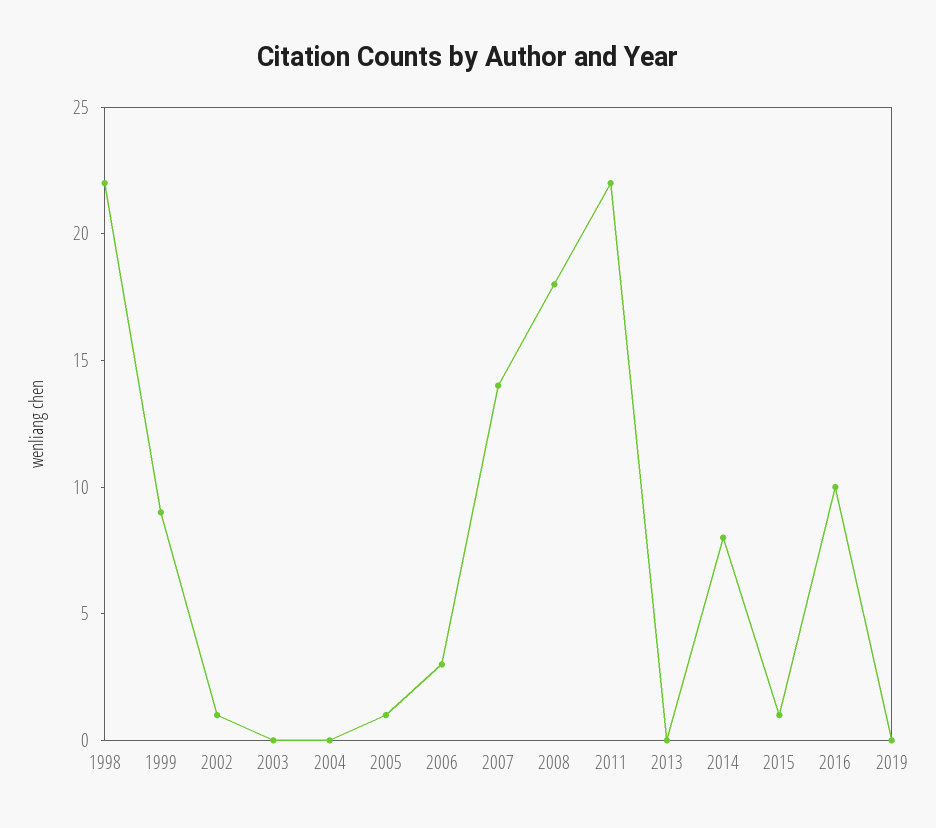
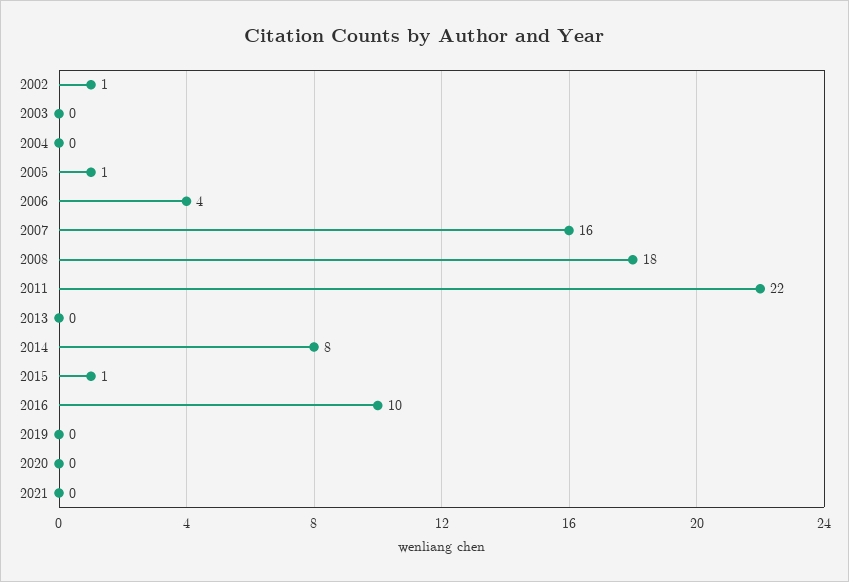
1998: 22 -> none
1999: 9 -> none
2006: 3 -> 4
2007: 14 -> 16
2020: none -> 0
2021: none -> 0

